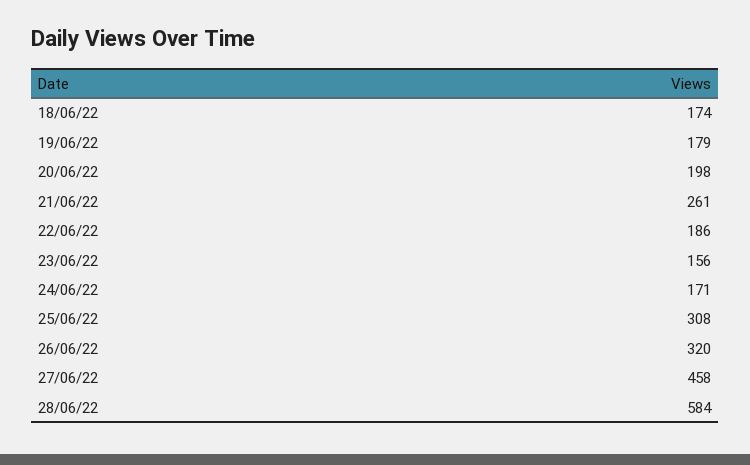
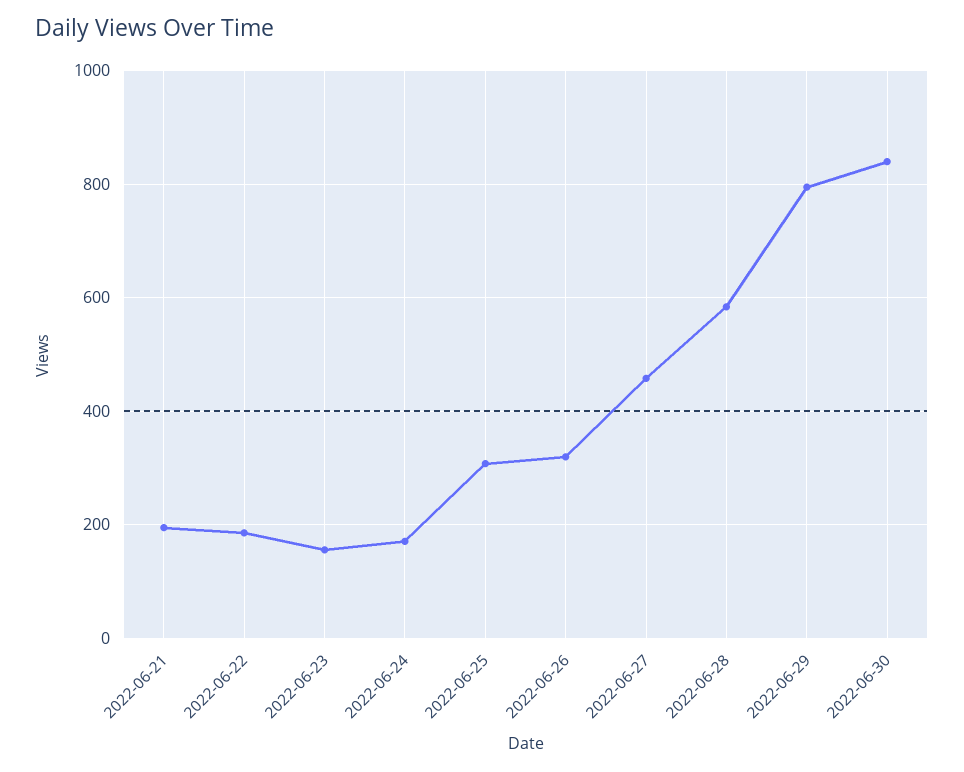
18/06/22: 174 -> none
19/06/22: 179 -> none
20/06/22: 198 -> none
21/06/22: 261 -> 200
2022-06-29: none -> 800
2022-06-30: none -> 840

